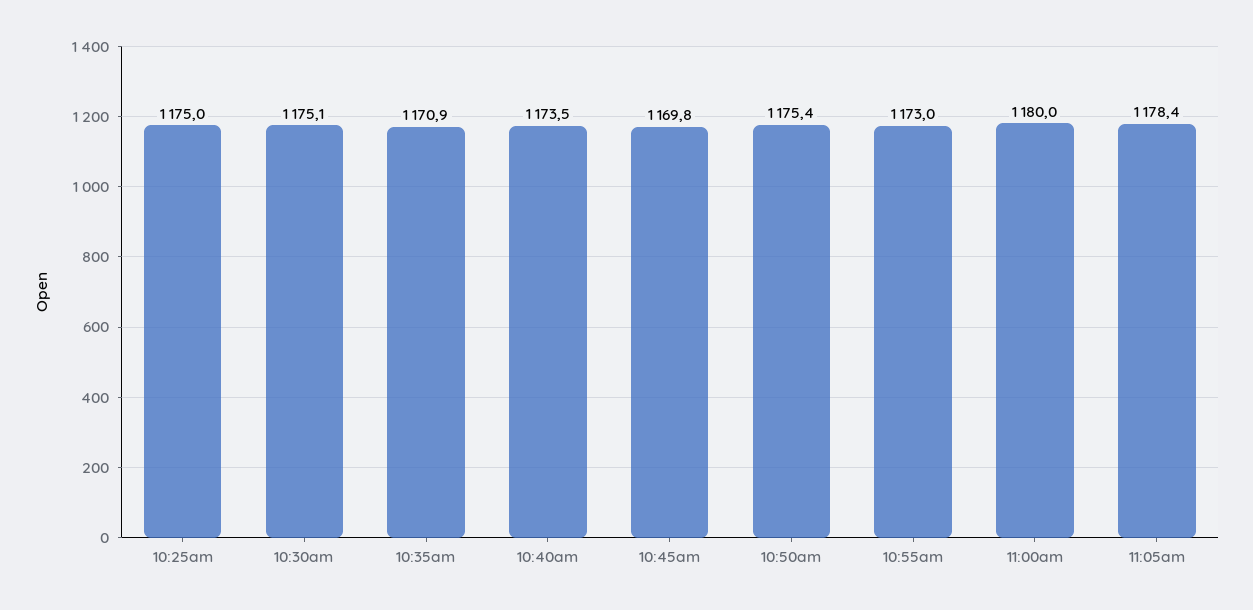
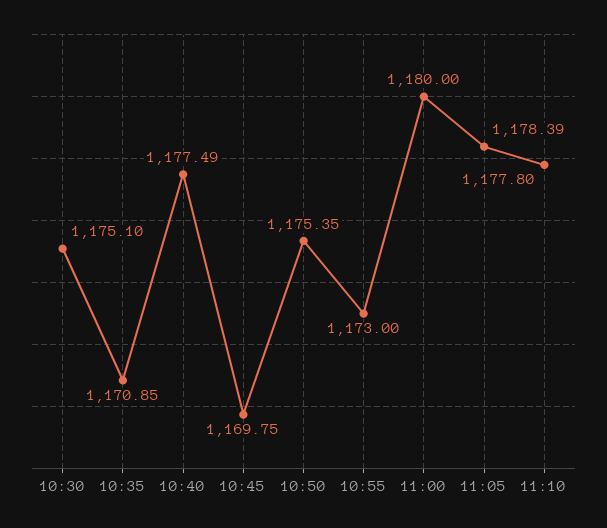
10:25am: 1175 -> none
10:40am: 1173.5 -> 1177.49
11:10: none -> 1177.8

